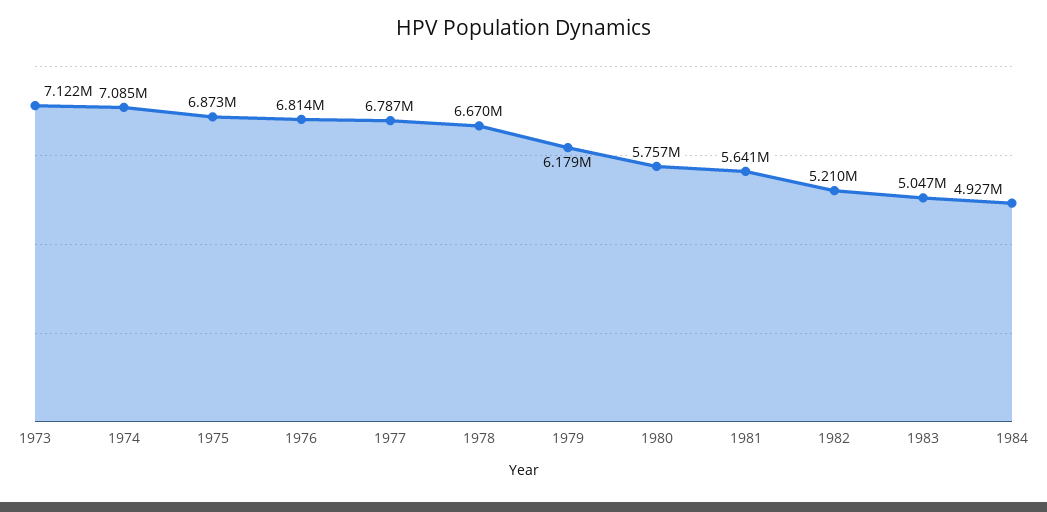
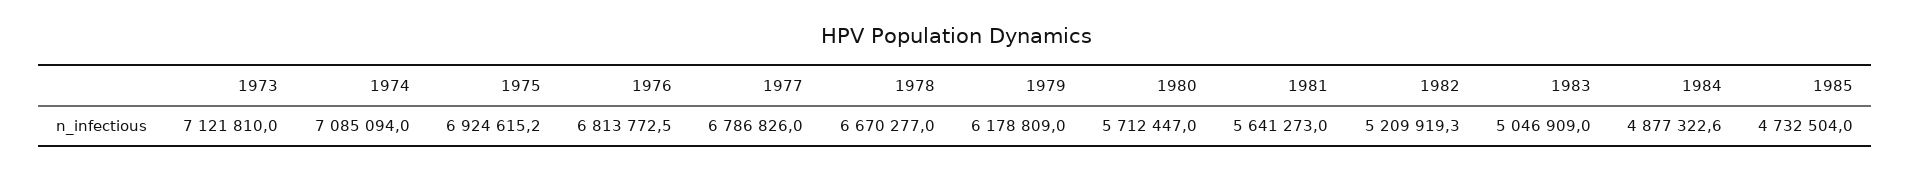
1975: 6873000 -> 6924615.2
1980: 5757000 -> 5712447
1984: 4927000 -> 4877322.6
1985: none -> 4732504

